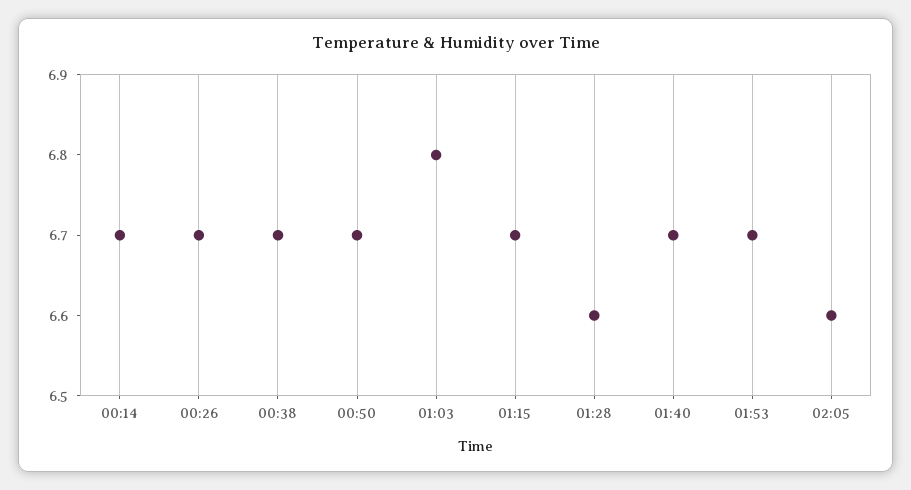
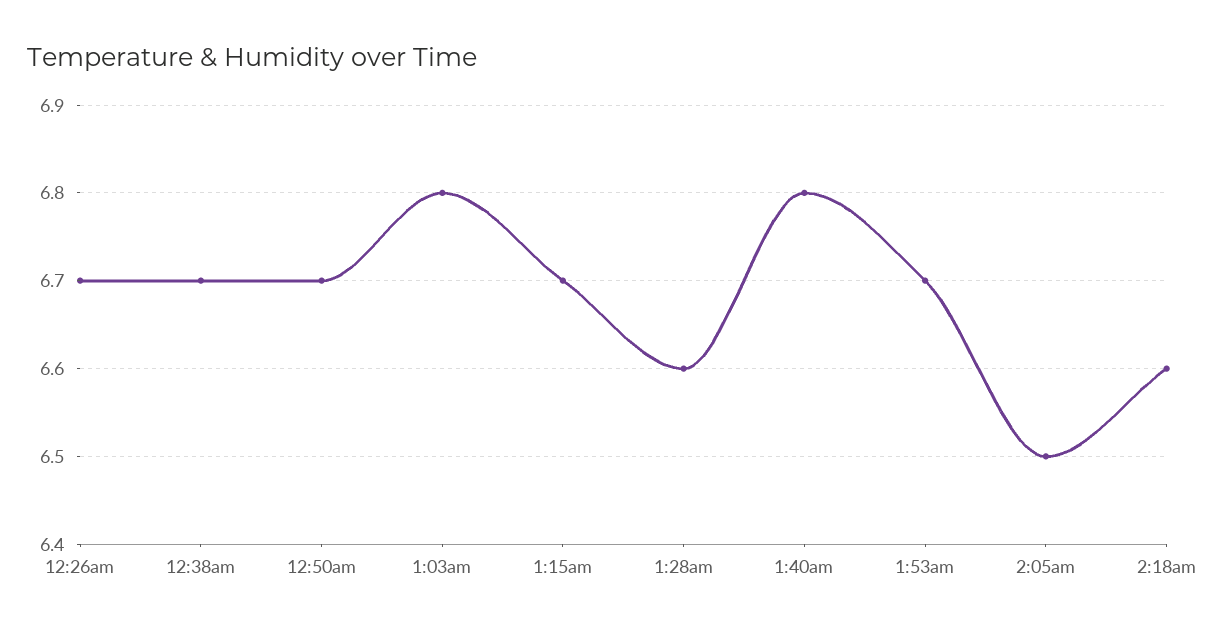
00:14: 6.7 -> none
01:40: 6.7 -> 6.8
02:05: 6.6 -> 6.5
2:18am: none -> 6.6

